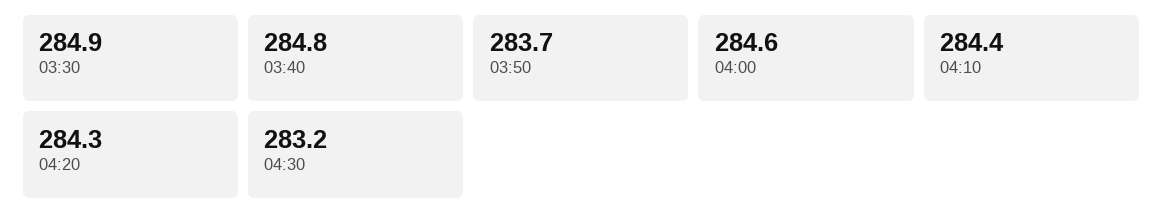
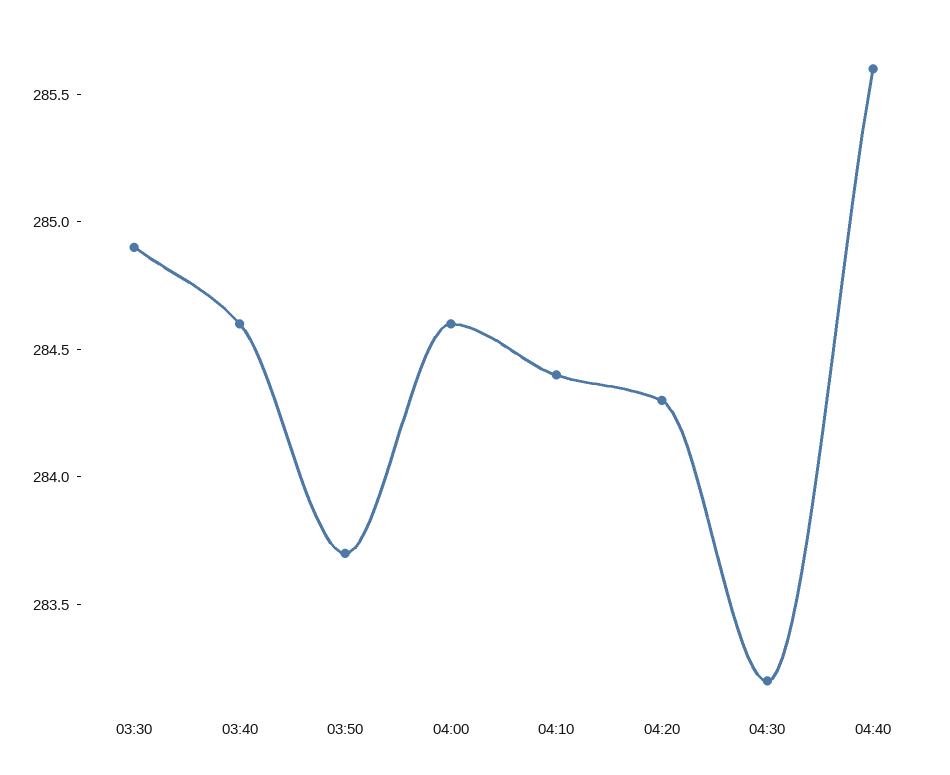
03:40: 284.8 -> 284.6
04:40: none -> 285.6

